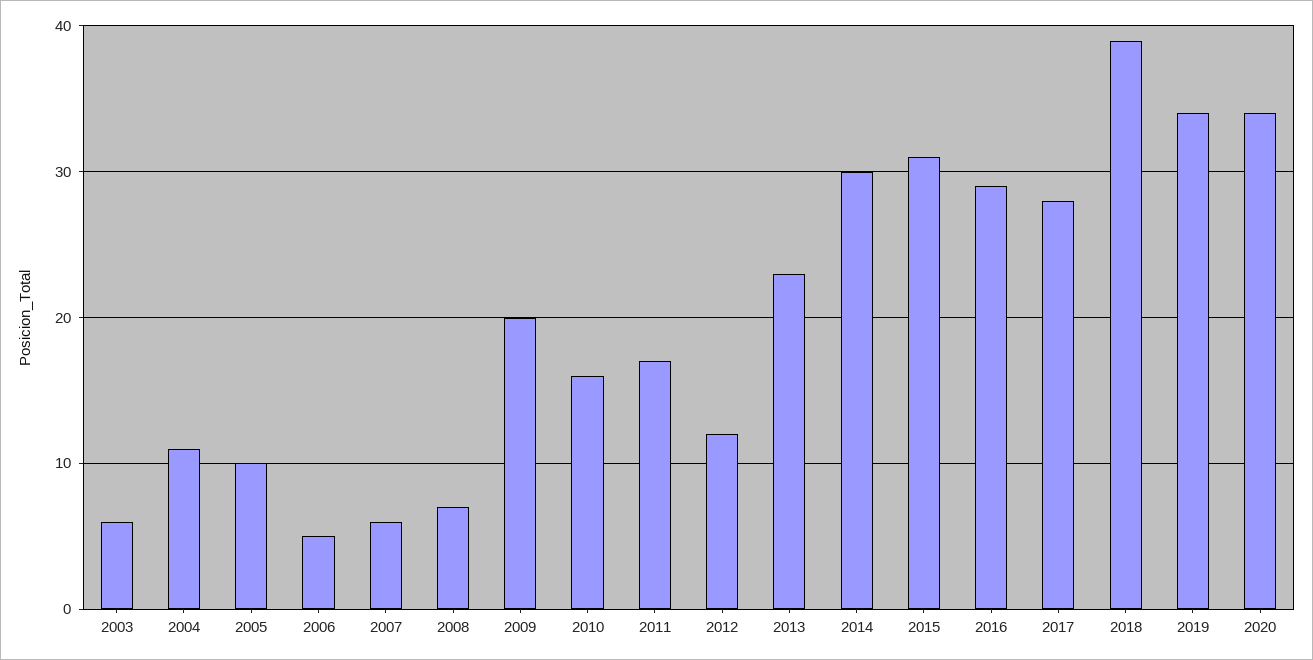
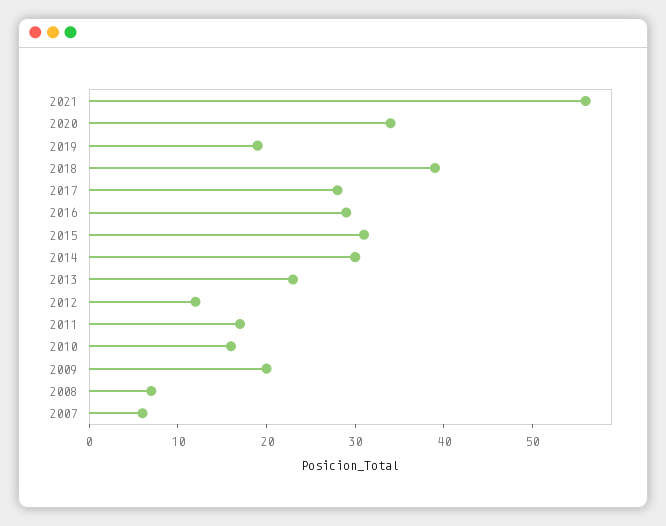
2003: 6 -> none
2004: 11 -> none
2005: 10 -> none
2006: 5 -> none
2019: 34 -> 19
2021: none -> 56

